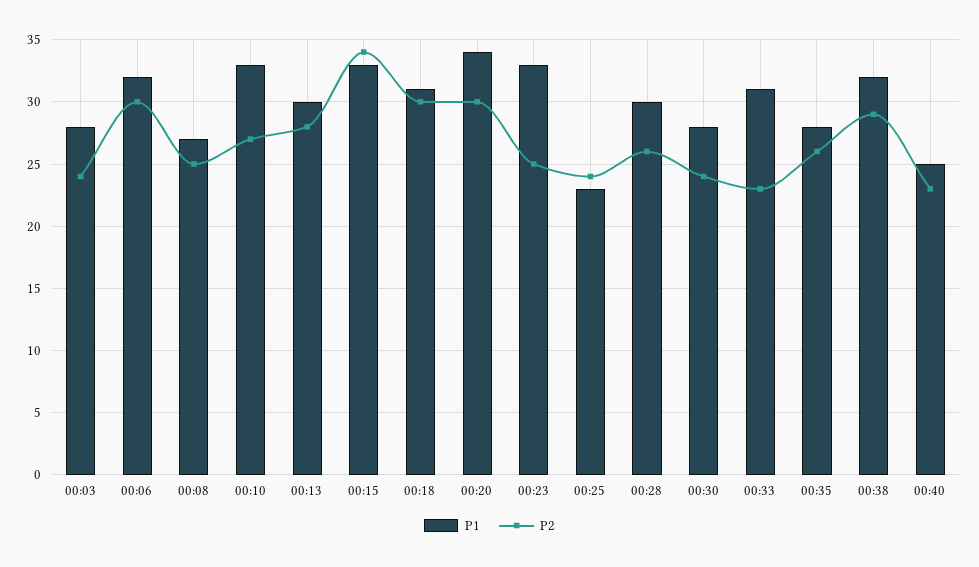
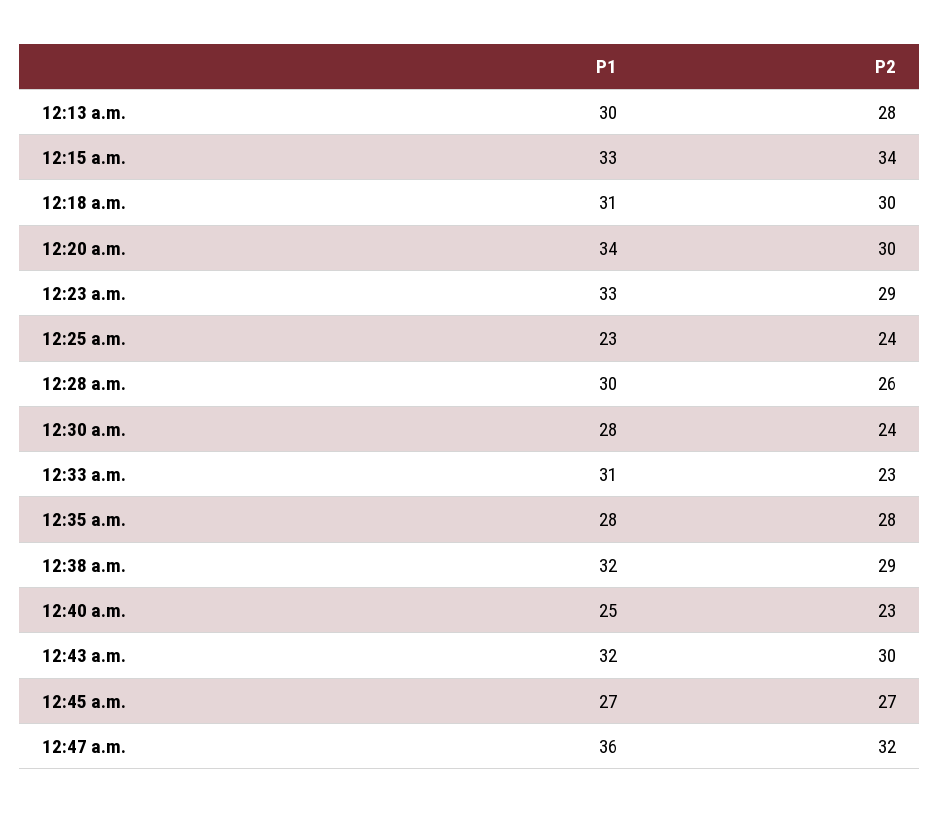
P1, 00:03: 28 -> none
P2, 00:03: 24 -> none
P1, 00:06: 32 -> none
P2, 00:06: 30 -> none
P1, 00:08: 27 -> none
P2, 00:08: 25 -> none
P1, 00:10: 33 -> none
P2, 00:10: 27 -> none
P2, 00:23: 25 -> 29
P2, 00:35: 26 -> 28
P1, 12:43 a.m.: none -> 32
P2, 12:43 a.m.: none -> 30
P1, 12:45 a.m.: none -> 27
P2, 12:45 a.m.: none -> 27
P1, 12:47 a.m.: none -> 36
P2, 12:47 a.m.: none -> 32

